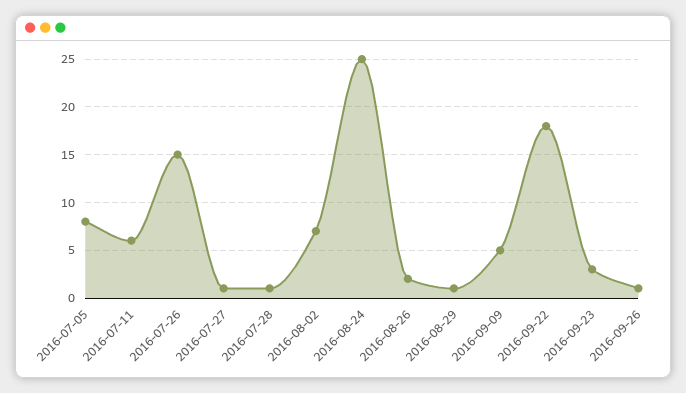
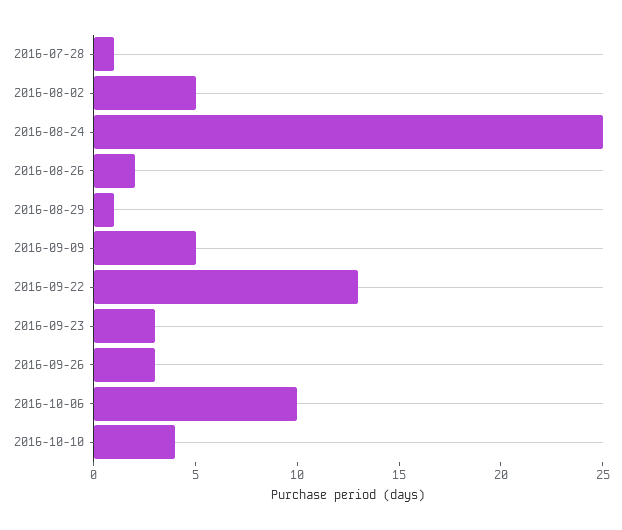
2016-07-05: 8 -> none
2016-07-11: 6 -> none
2016-07-26: 15 -> none
2016-07-27: 1 -> none
2016-08-02: 7 -> 5
2016-09-22: 18 -> 13
2016-09-26: 1 -> 3
2016-10-06: none -> 10
2016-10-10: none -> 4

